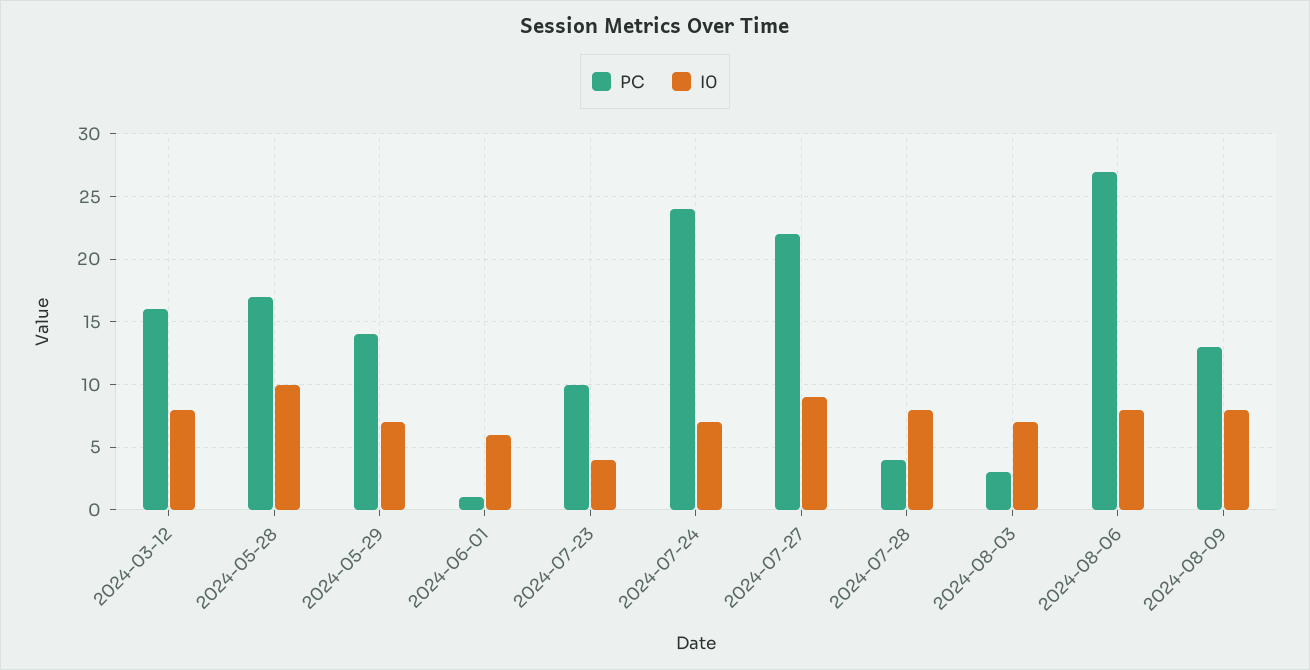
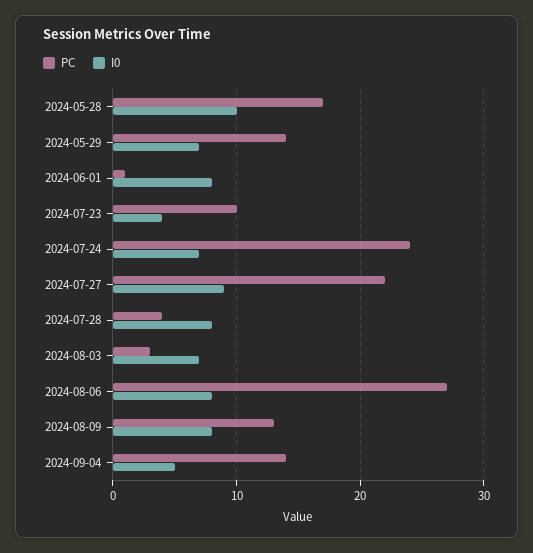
PC, 2024-03-12: 16 -> none
I0, 2024-03-12: 8 -> none
I0, 2024-06-01: 6 -> 8
PC, 2024-09-04: none -> 14
I0, 2024-09-04: none -> 5

